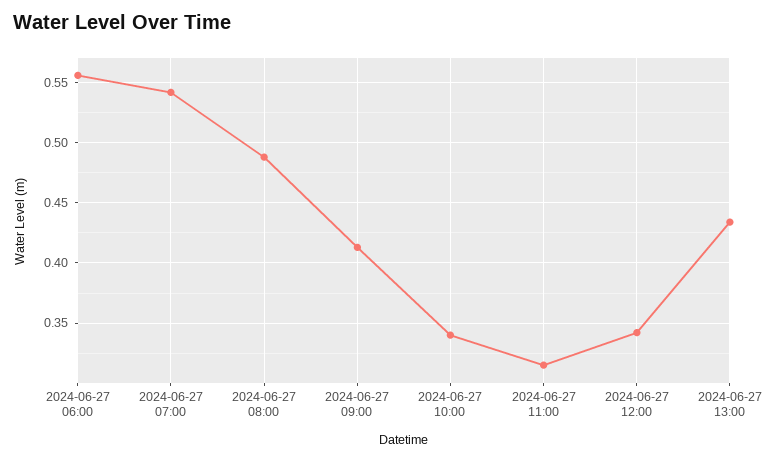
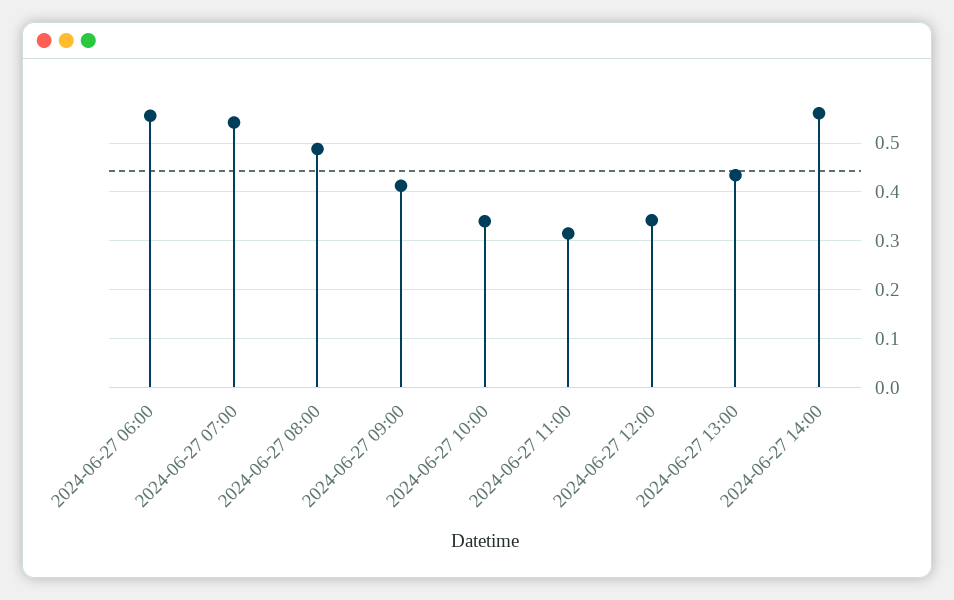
2024-06-27 14:00: none -> 0.56

